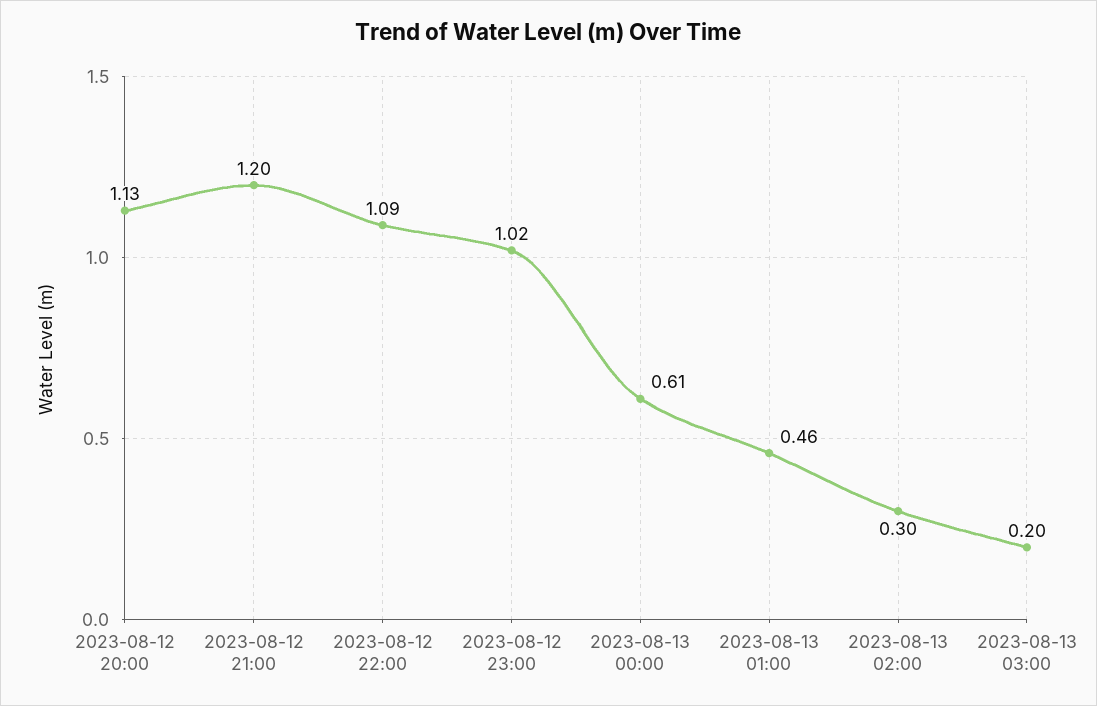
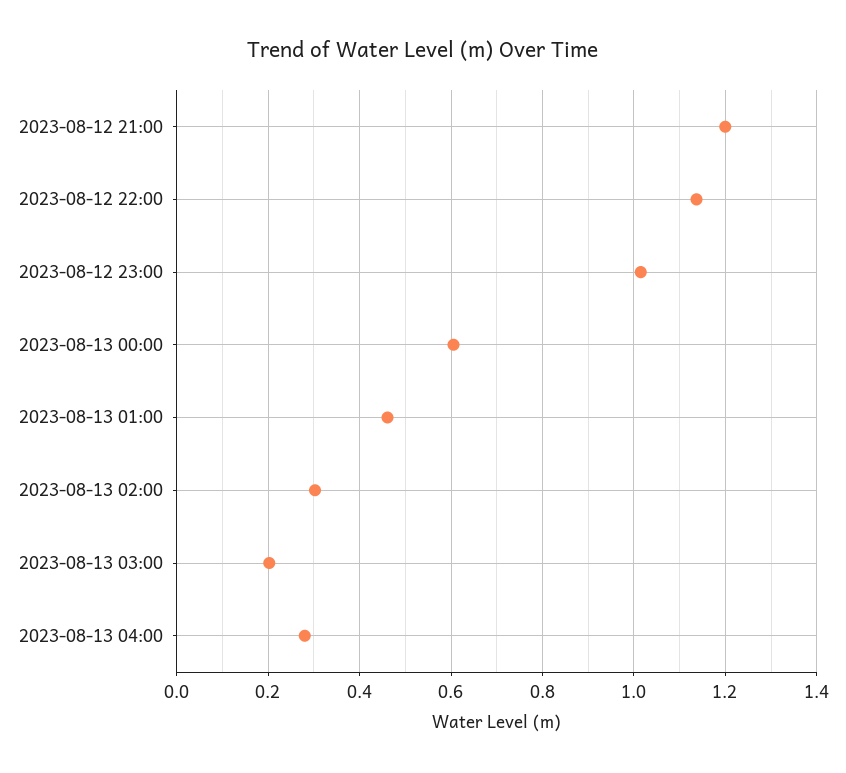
2023-08-12 20:00: 1.13 -> none
2023-08-12 22:00: 1.09 -> 1.14
2023-08-13 04:00: none -> 0.28

